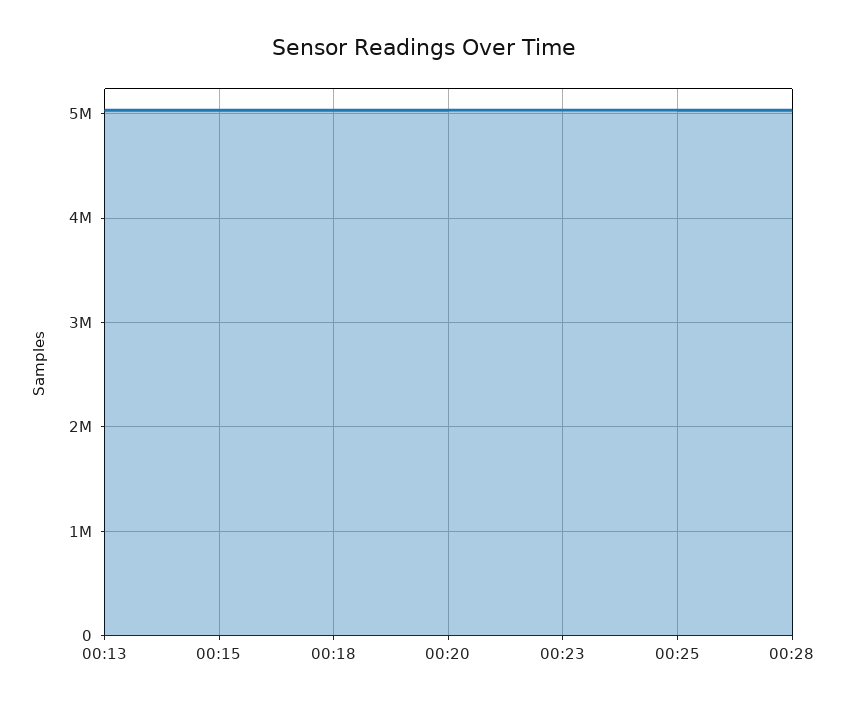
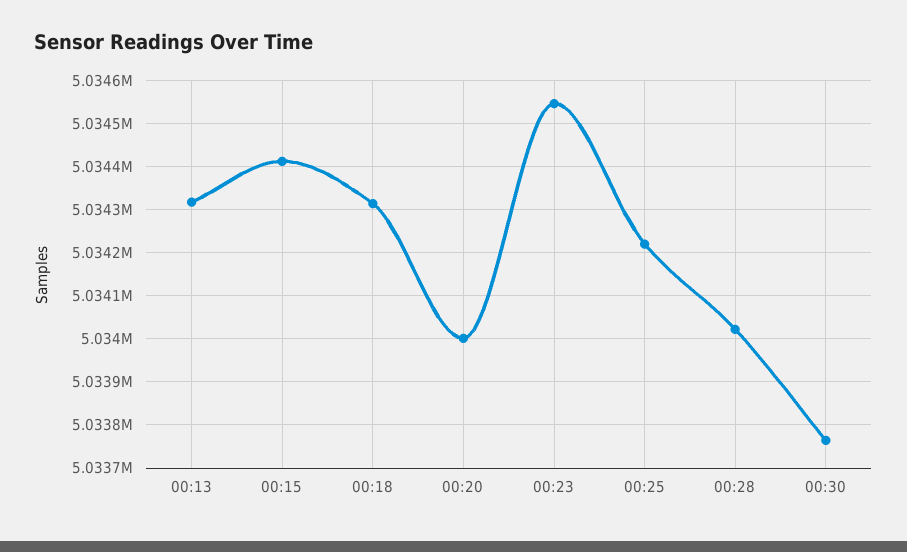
00:30: none -> 5033760

